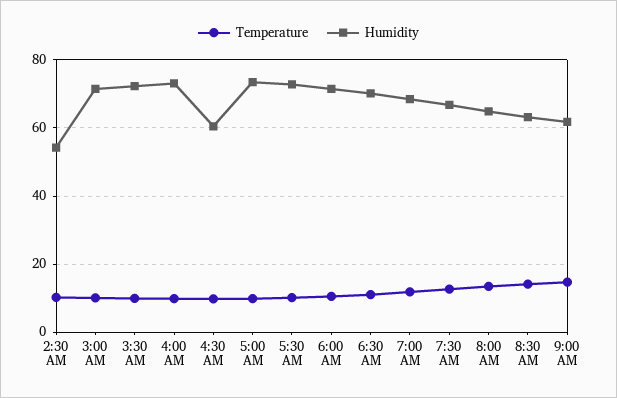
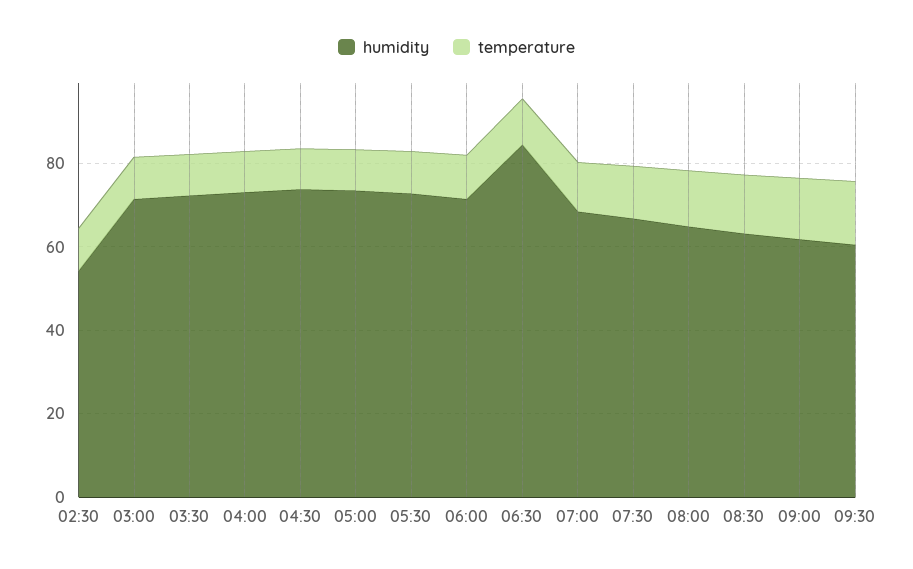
Humidity, 4:30 AM: 60 -> 75
Humidity, 6:30 AM: 70 -> 85
Humidity, 09:30: none -> 60
Temperature, 09:30: none -> 15

